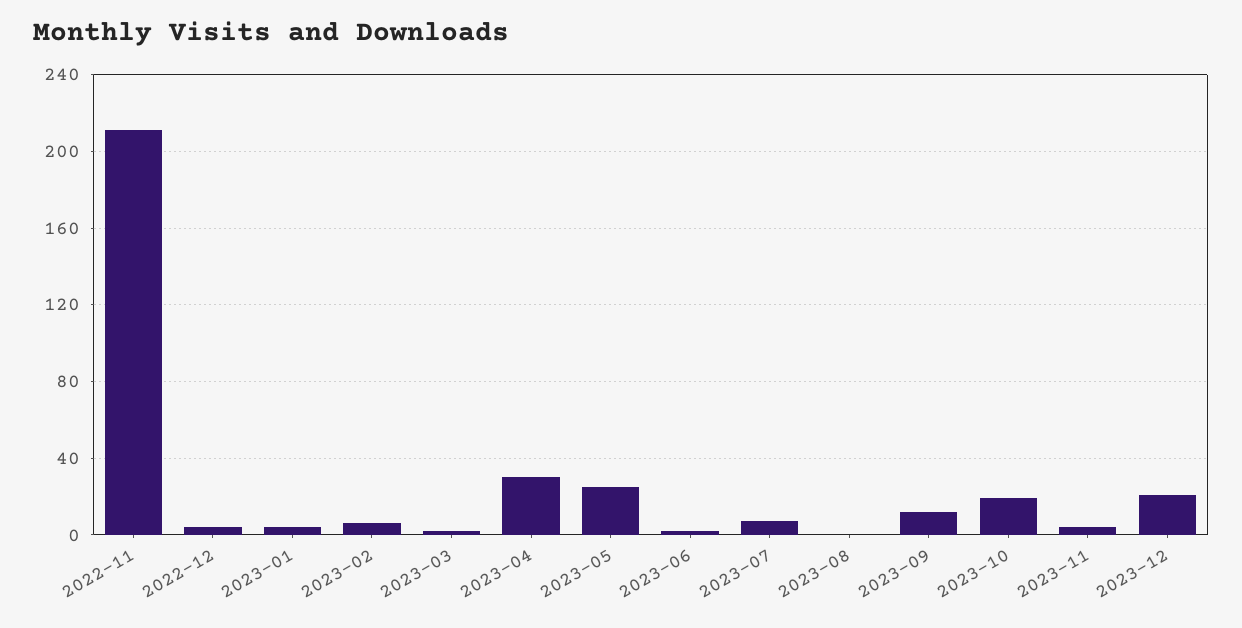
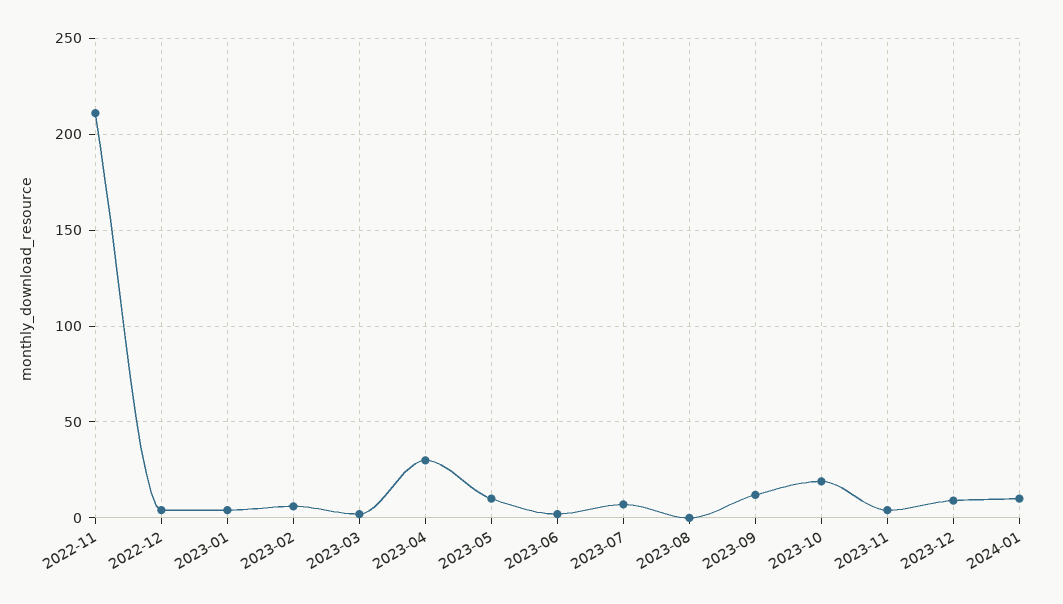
2023-05: 25 -> 10
2023-12: 20 -> 10
2024-01: none -> 10

